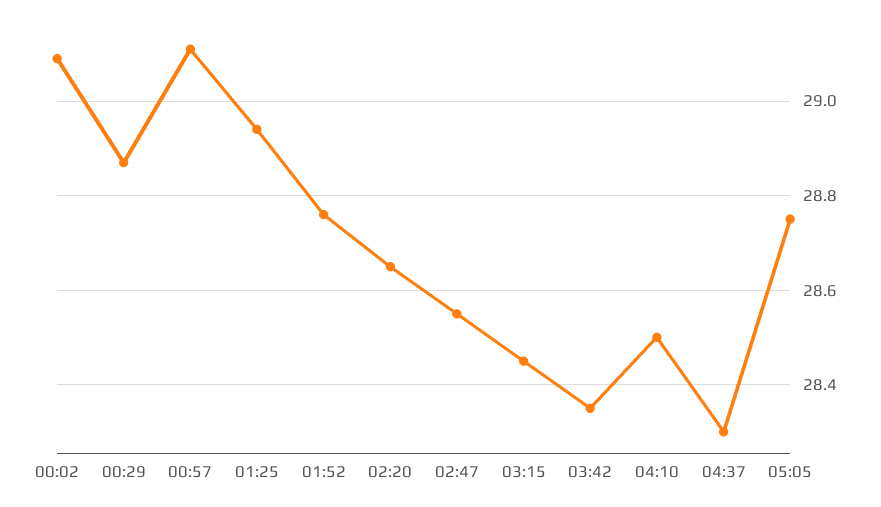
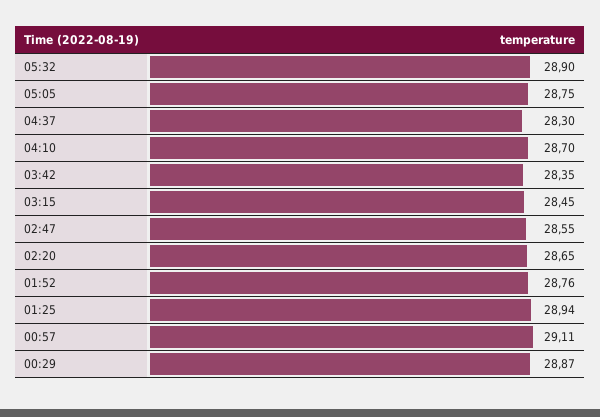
00:02: 29.1 -> none
04:10: 28.5 -> 28.7
05:32: none -> 28.9

